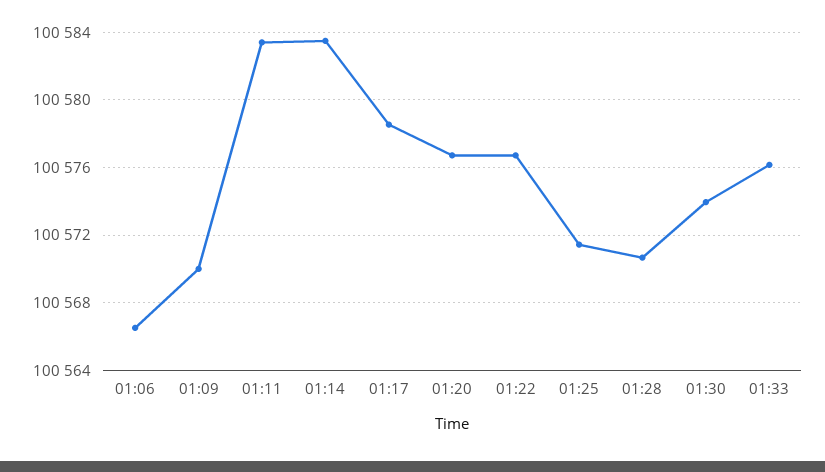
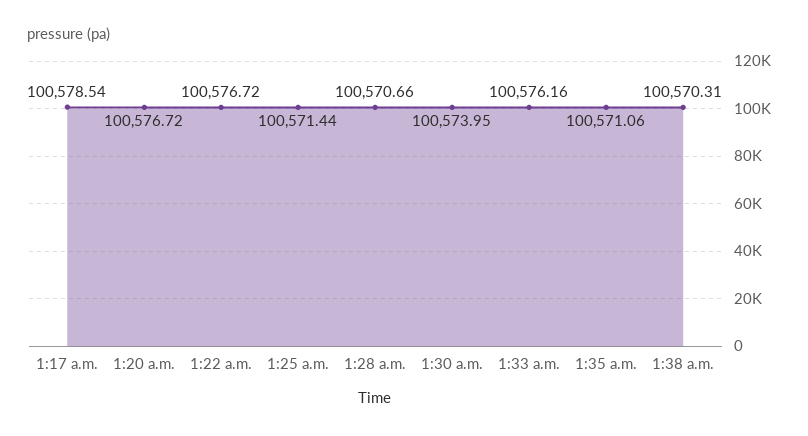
01:06: 100566.5 -> none
01:09: 100570 -> none
01:11: 100583.5 -> none
01:14: 100583.5 -> none
1:35 a.m.: none -> 100571.06
1:38 a.m.: none -> 100570.31

